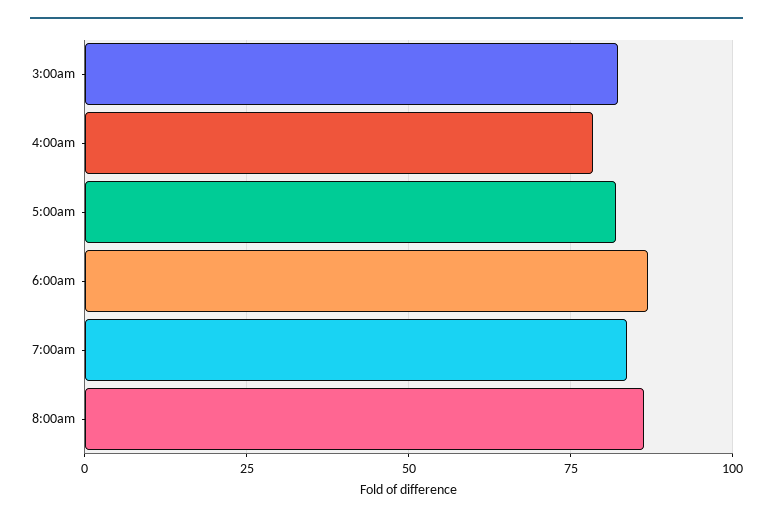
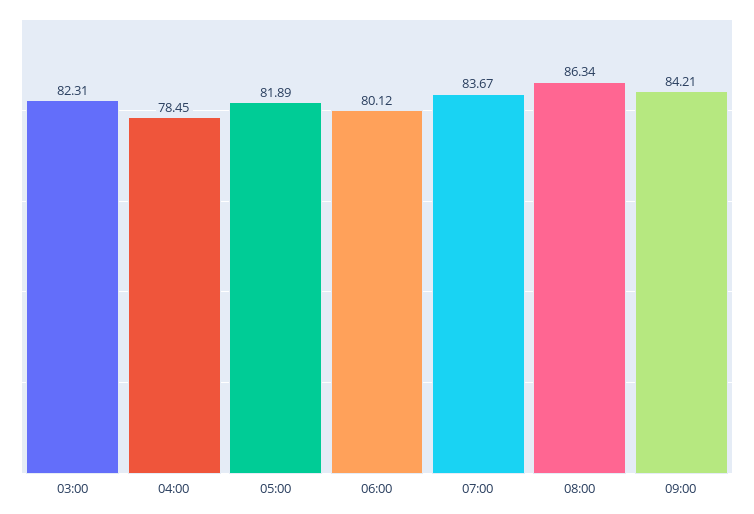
6:00am: 87.5 -> 80.12
09:00: none -> 84.21

